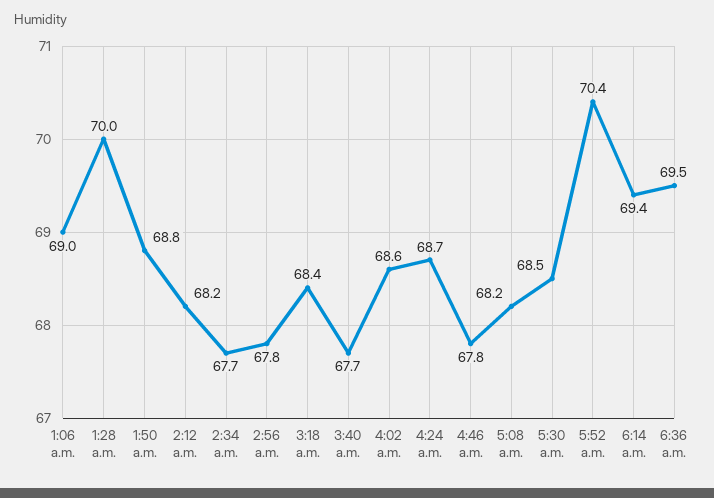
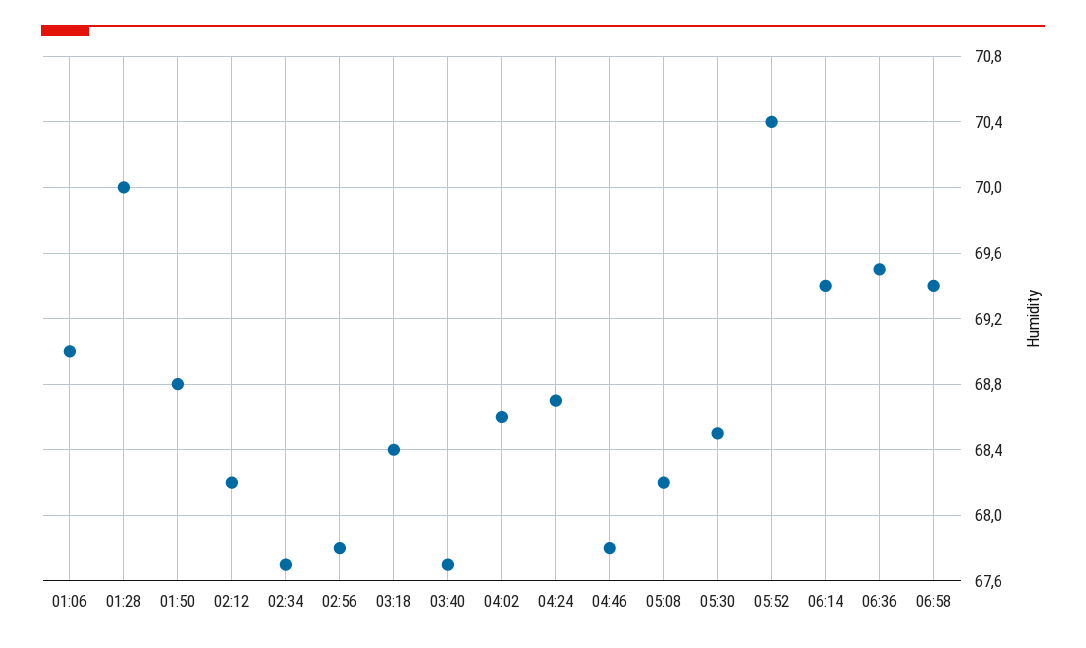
06:58: none -> 69.4

